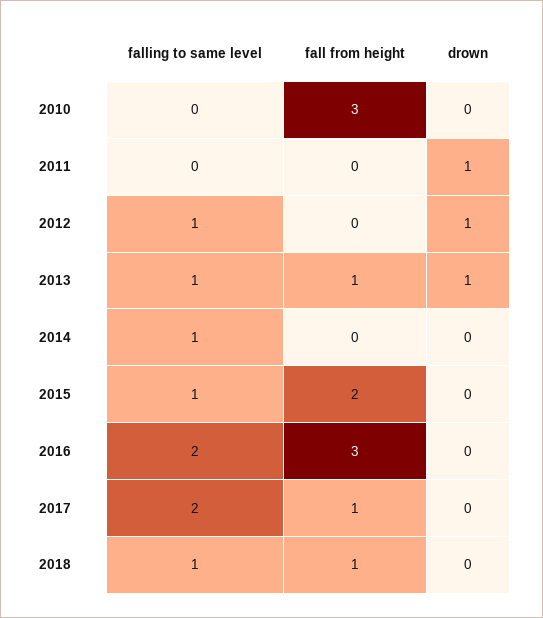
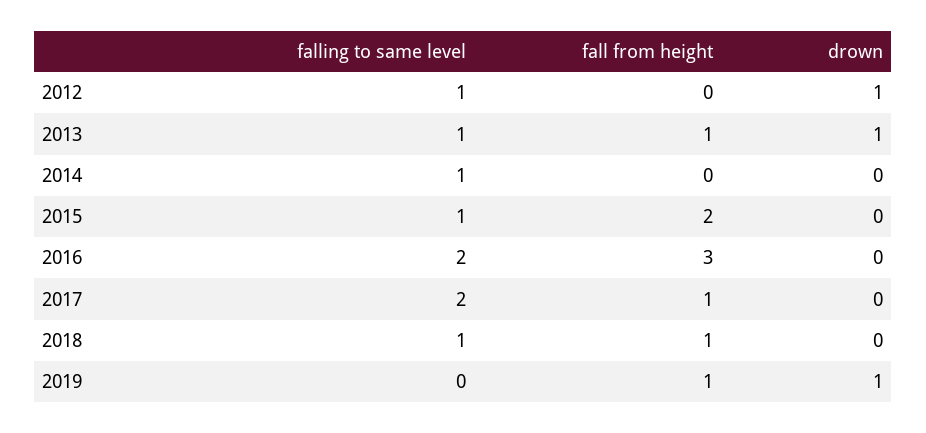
falling to same level, 2010: 0 -> none
fall from height, 2010: 3 -> none
drown, 2010: 0 -> none
falling to same level, 2011: 0 -> none
fall from height, 2011: 0 -> none
drown, 2011: 1 -> none
falling to same level, 2019: none -> 0
fall from height, 2019: none -> 1
drown, 2019: none -> 1

